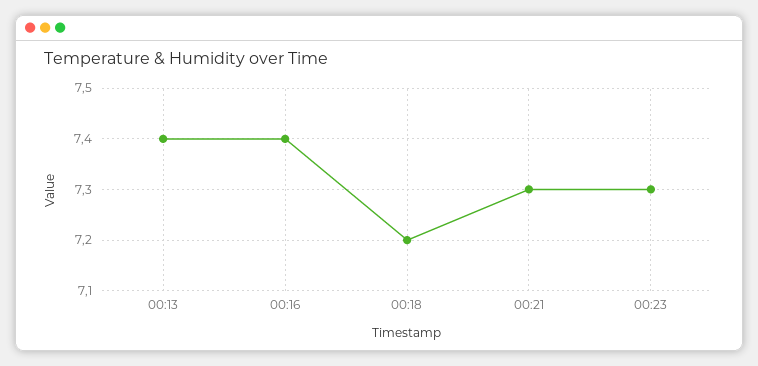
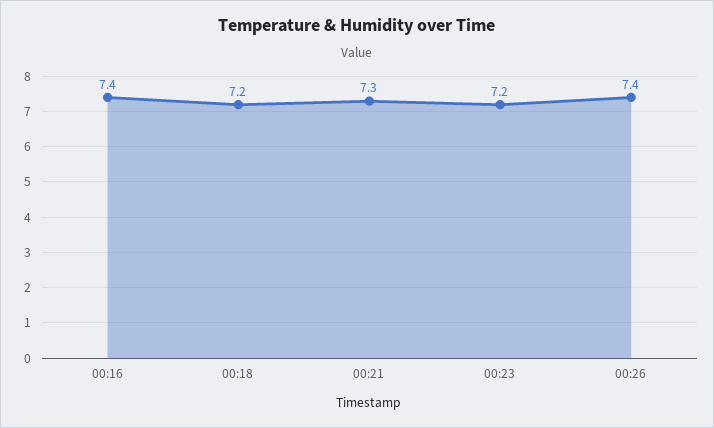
00:13: 7.4 -> none
00:23: 7.3 -> 7.2
00:26: none -> 7.4

